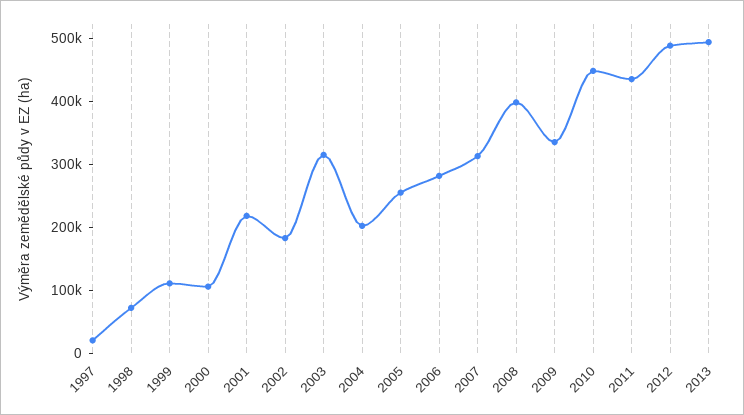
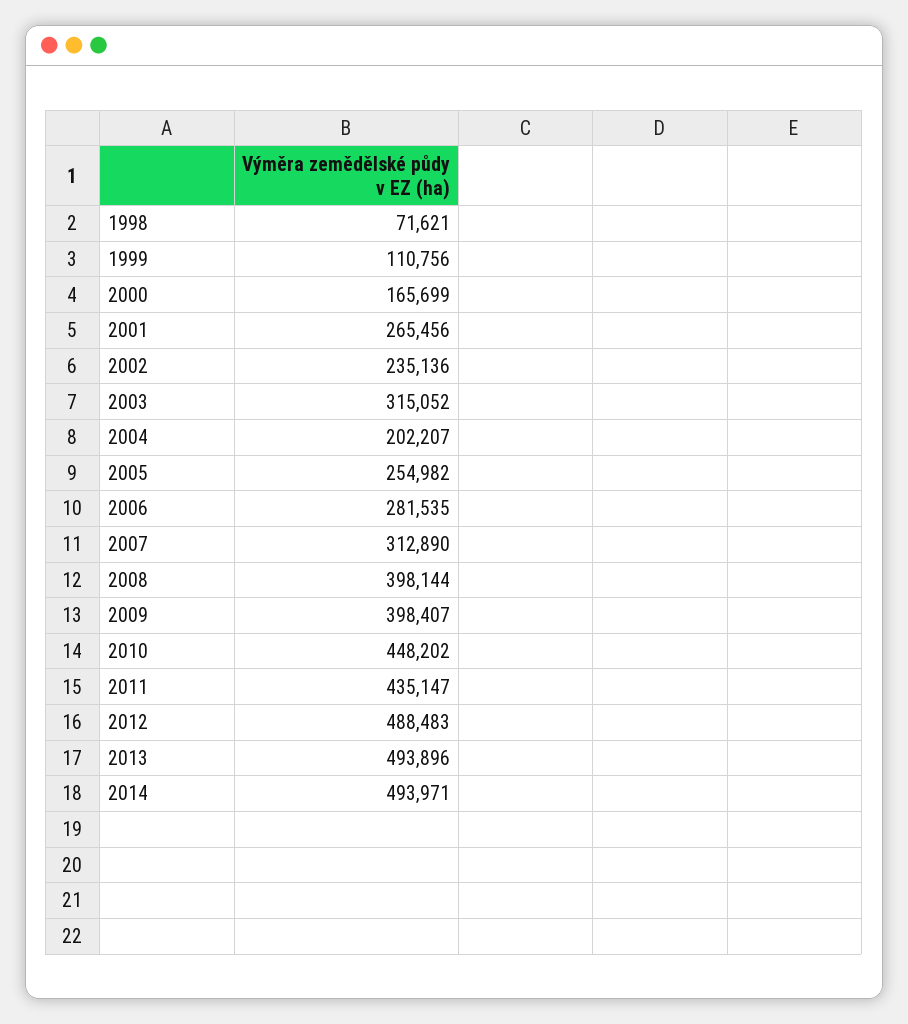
1997: 20000 -> none
2000: 100000 -> 165699
2001: 220000 -> 265456
2002: 180000 -> 235136
2009: 340000 -> 398407
2014: none -> 493971

